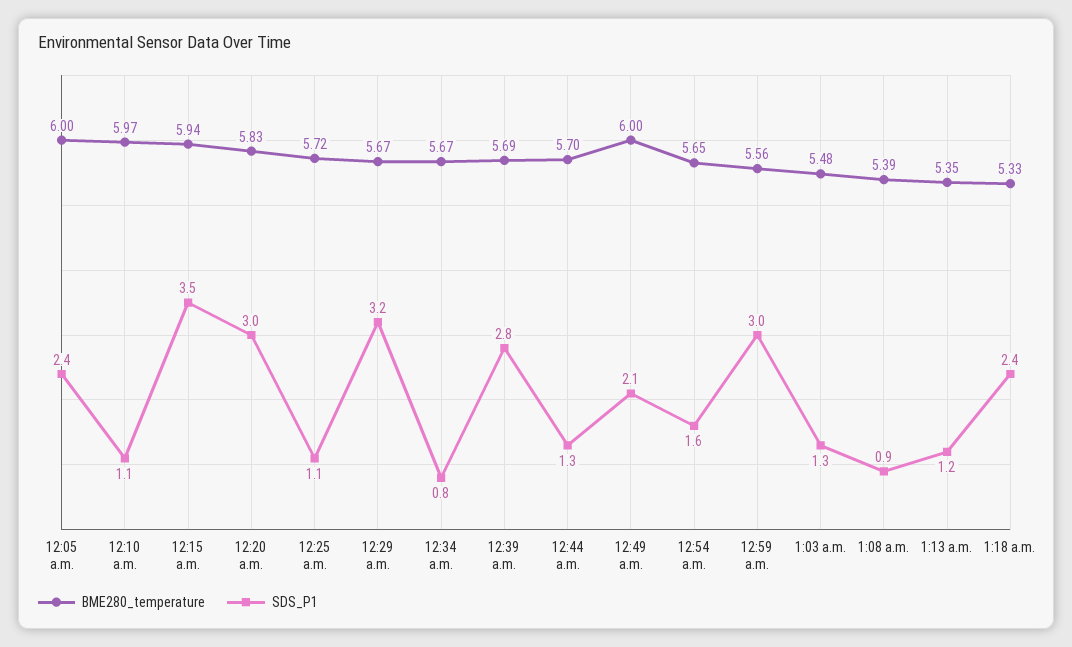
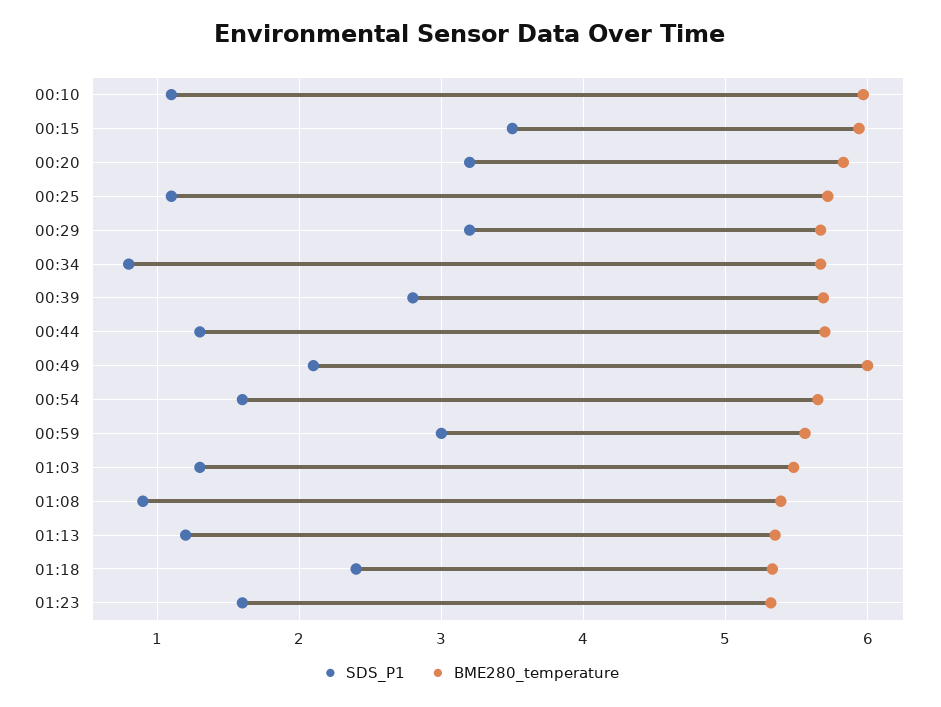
BME280_temperature, 12:05 a.m.: 6 -> none
SDS_P1, 12:05 a.m.: 2.4 -> none
SDS_P1, 12:20 a.m.: 3 -> 3.2
SDS_P1, 01:23: none -> 1.6
BME280_temperature, 01:23: none -> 5.3

